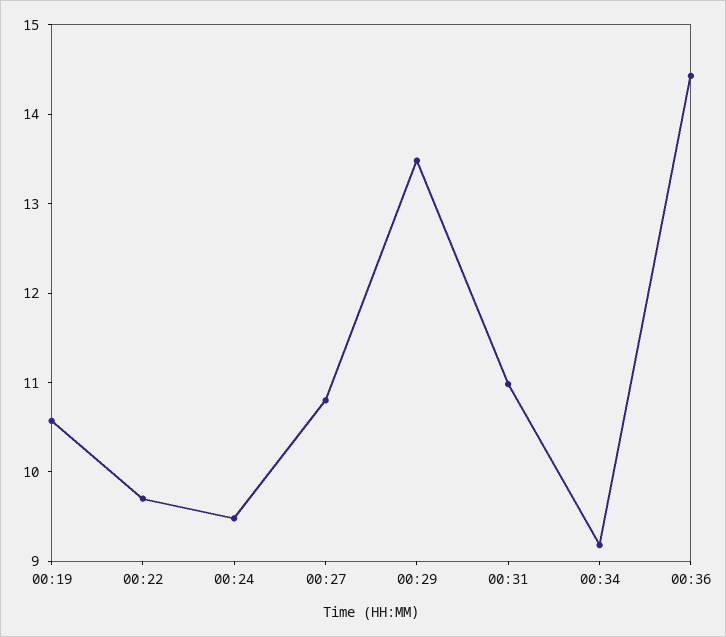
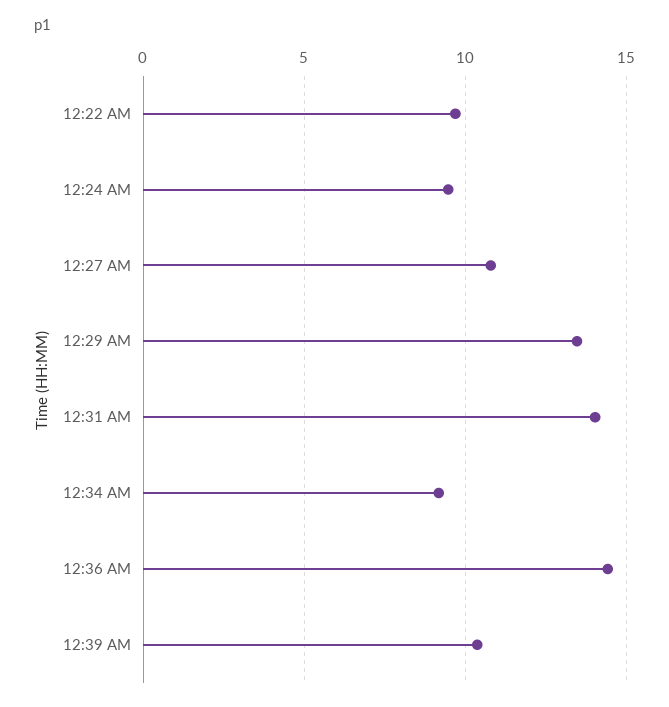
00:19: 10.6 -> none
00:31: 11 -> 14
12:39 AM: none -> 10.5

